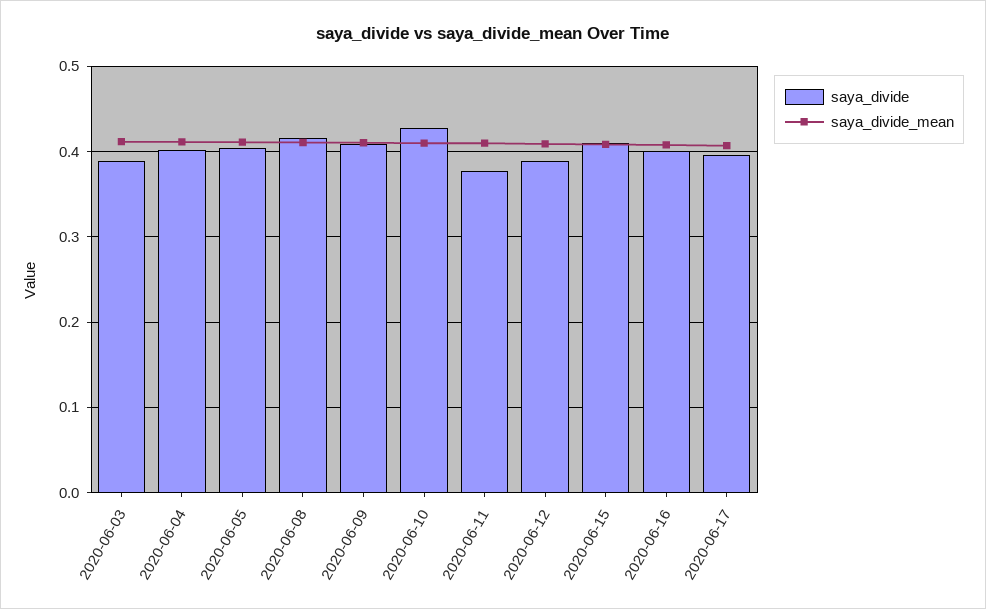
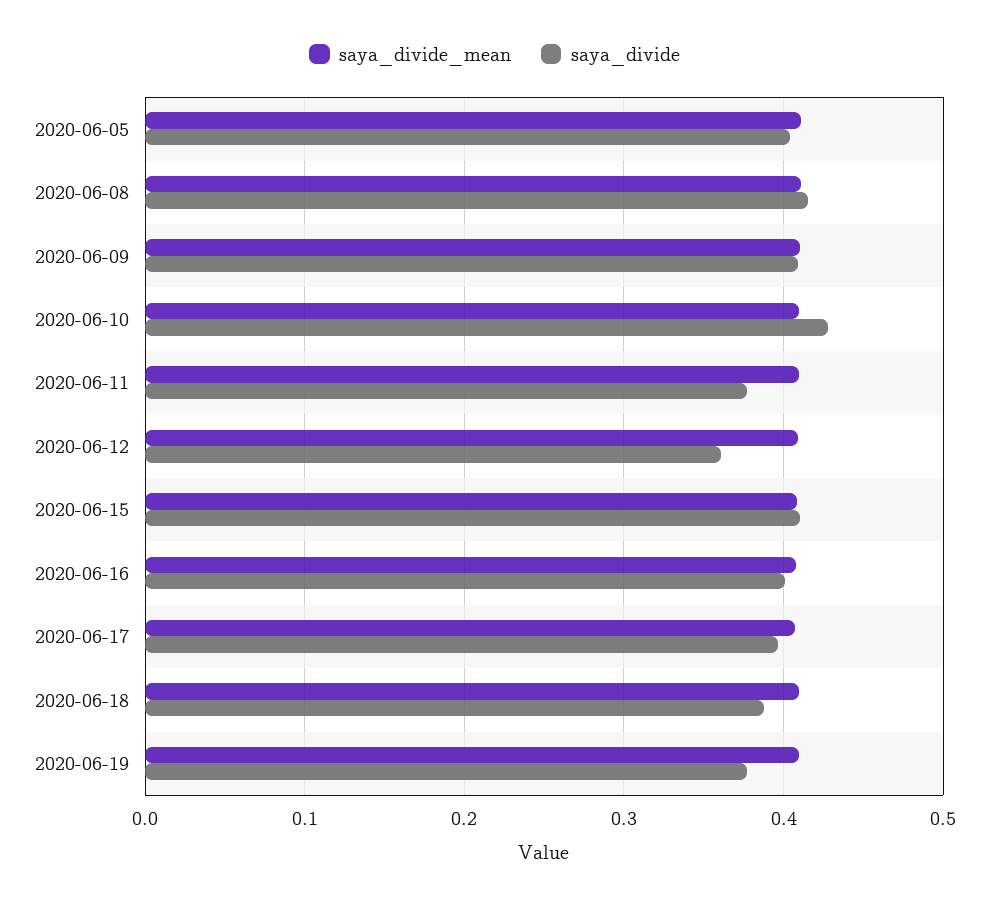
saya_divide, 2020-06-03: 0.39 -> none
saya_divide_mean, 2020-06-03: 0.41 -> none
saya_divide, 2020-06-04: 0.4 -> none
saya_divide_mean, 2020-06-04: 0.41 -> none
saya_divide, 2020-06-12: 0.39 -> 0.36
saya_divide_mean, 2020-06-18: none -> 0.41
saya_divide, 2020-06-18: none -> 0.39
saya_divide_mean, 2020-06-19: none -> 0.41
saya_divide, 2020-06-19: none -> 0.38

